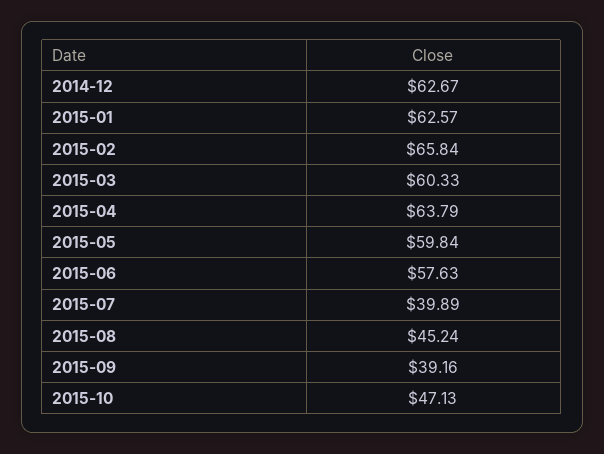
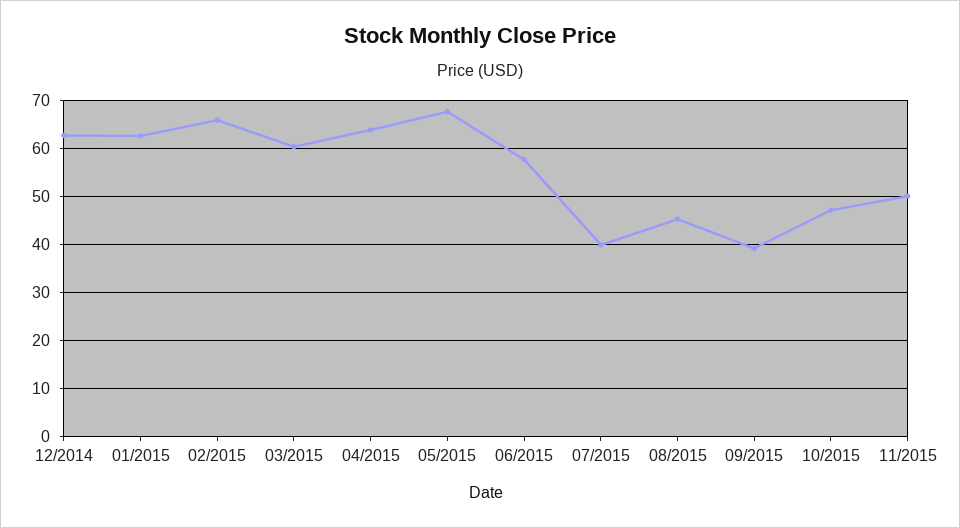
2015-05: 59.84 -> 68
11/2015: none -> 50

